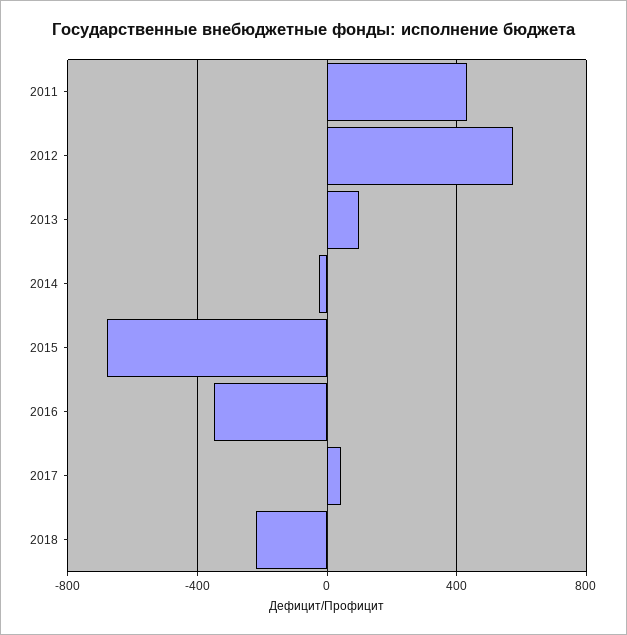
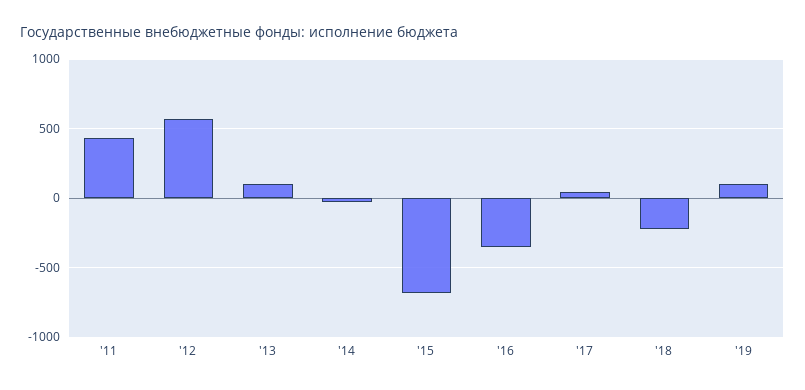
'19: none -> 100

